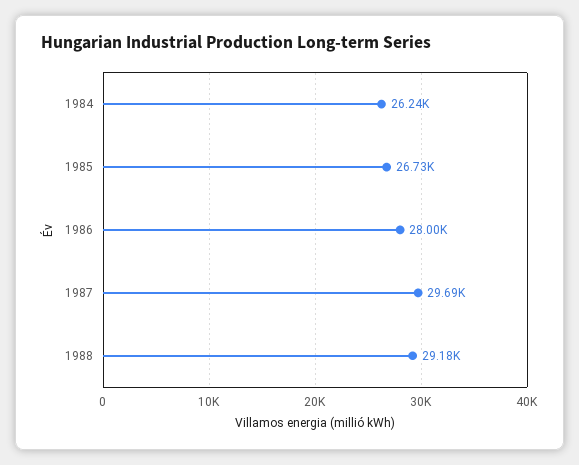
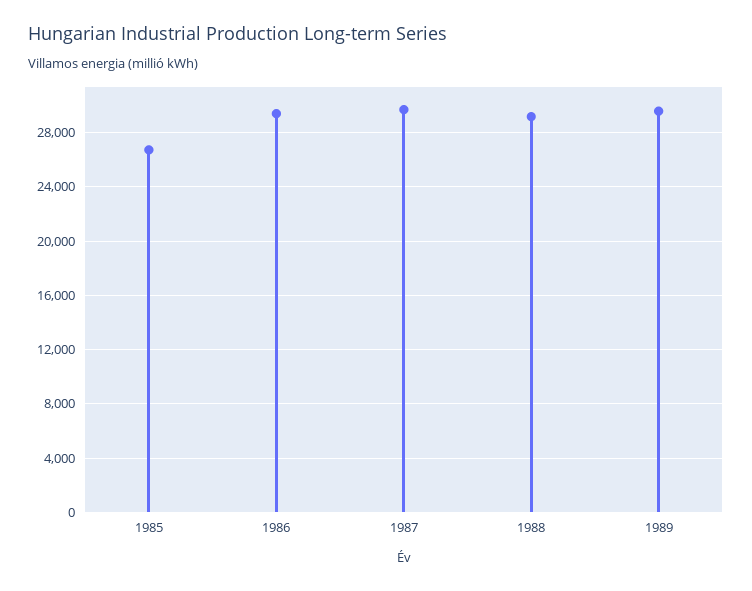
1984: 26240 -> none
1986: 28000 -> 29500
1989: none -> 29500

